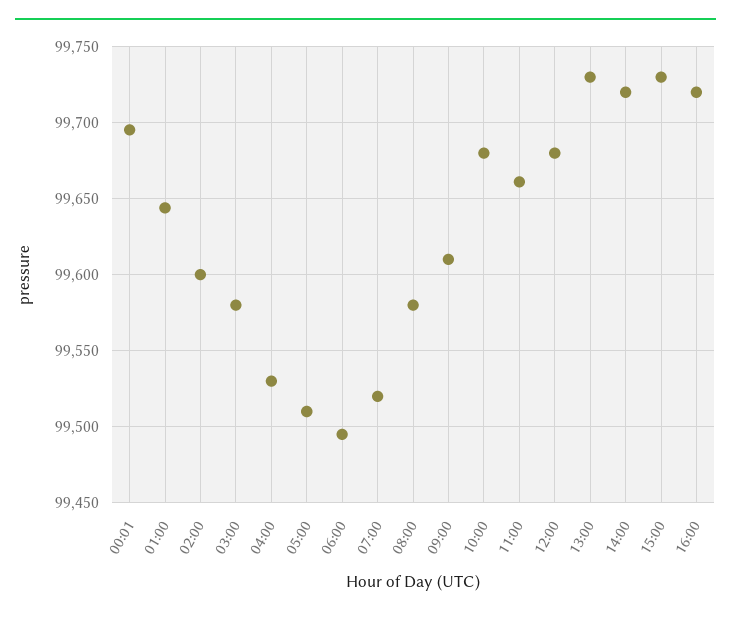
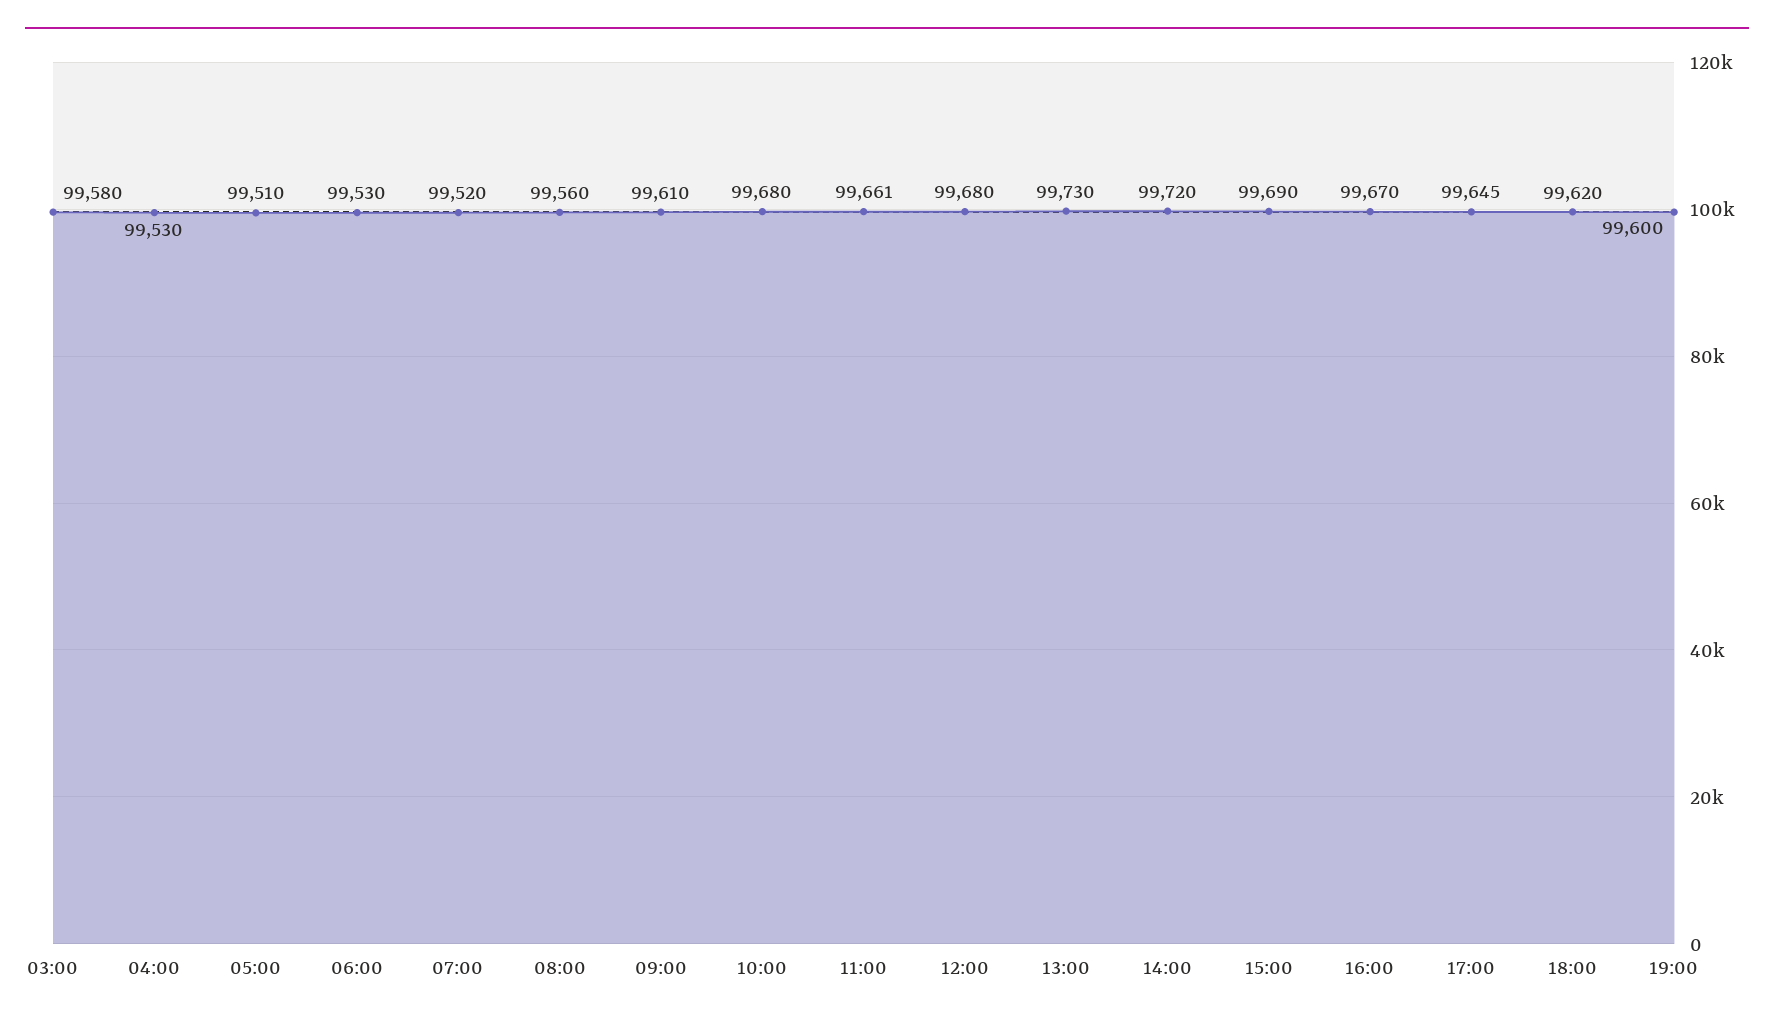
00:01: 99695 -> none
01:00: 99645 -> none
02:00: 99600 -> none
06:00: 99495 -> 99530
08:00: 99580 -> 99560
15:00: 99730 -> 99690
16:00: 99720 -> 99670
17:00: none -> 99645
18:00: none -> 99620
19:00: none -> 99600

